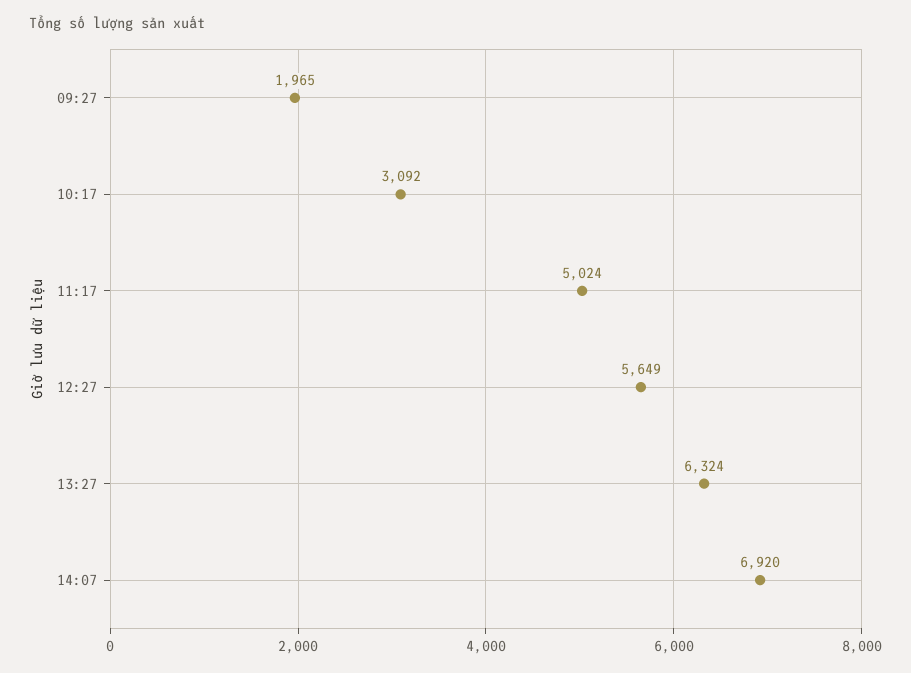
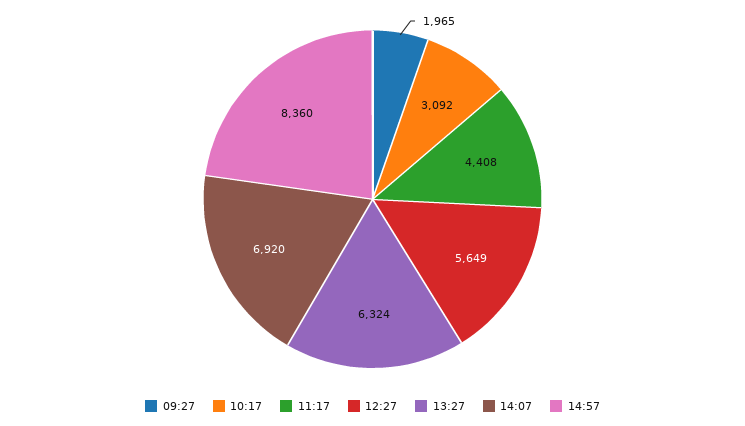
11:17: 5024 -> 4408
14:57: none -> 8360

